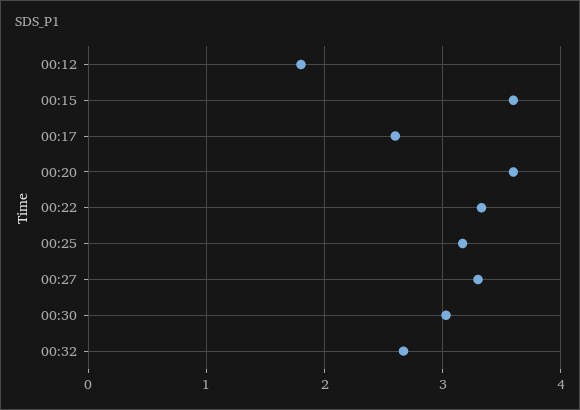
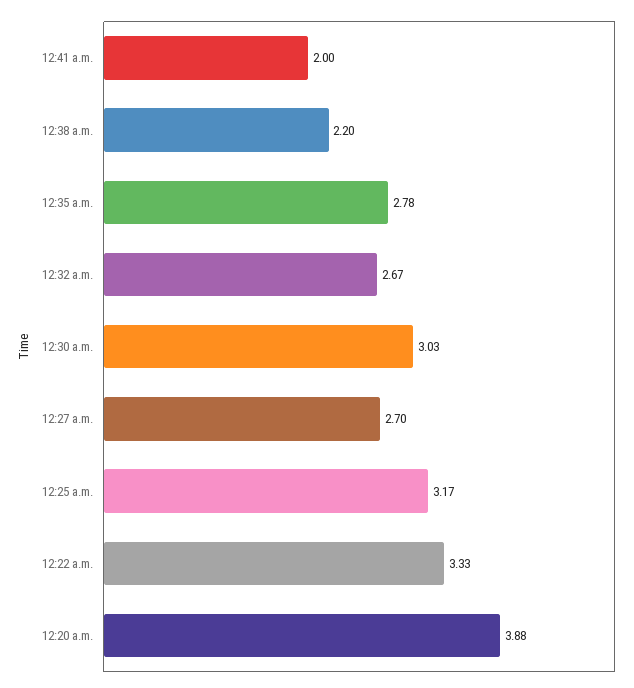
00:12: 1.8 -> none
00:15: 3.6 -> none
00:17: 2.6 -> none
00:20: 3.6 -> 3.88
00:27: 3.3 -> 2.7
12:41 a.m.: none -> 2
12:38 a.m.: none -> 2.2
12:35 a.m.: none -> 2.78

